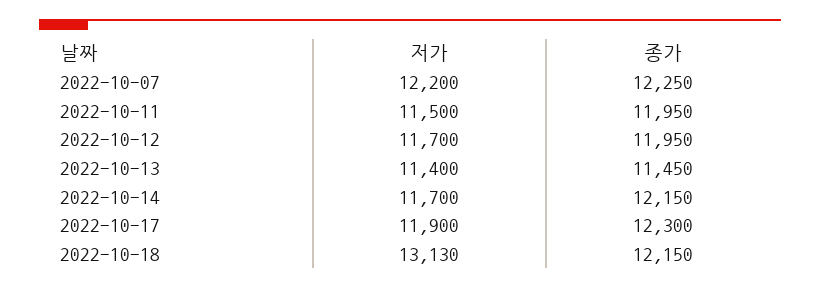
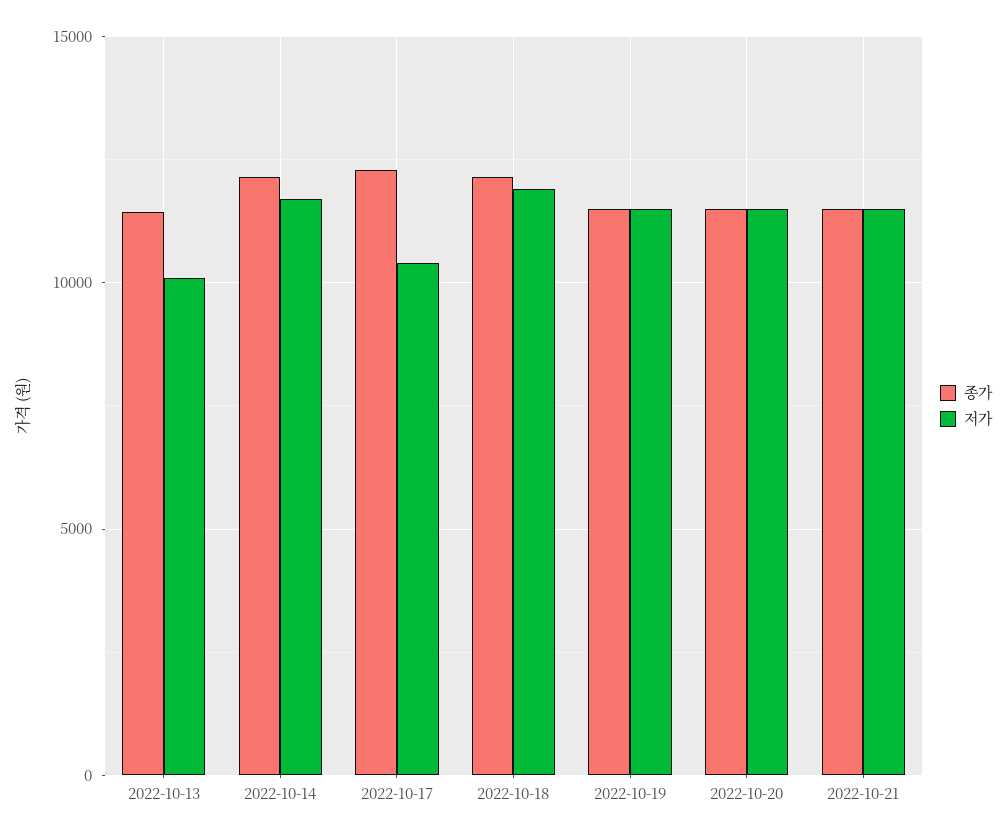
저가, 2022-10-07: 12200 -> none
종가, 2022-10-07: 12250 -> none
저가, 2022-10-11: 11500 -> none
종가, 2022-10-11: 11950 -> none
저가, 2022-10-12: 11700 -> none
종가, 2022-10-12: 11950 -> none
저가, 2022-10-13: 11400 -> 10000
저가, 2022-10-17: 11900 -> 10500
저가, 2022-10-18: 13130 -> 12000
종가, 2022-10-19: none -> 11500
저가, 2022-10-19: none -> 11500
종가, 2022-10-20: none -> 11500
저가, 2022-10-20: none -> 11500
종가, 2022-10-21: none -> 11500
저가, 2022-10-21: none -> 11500

